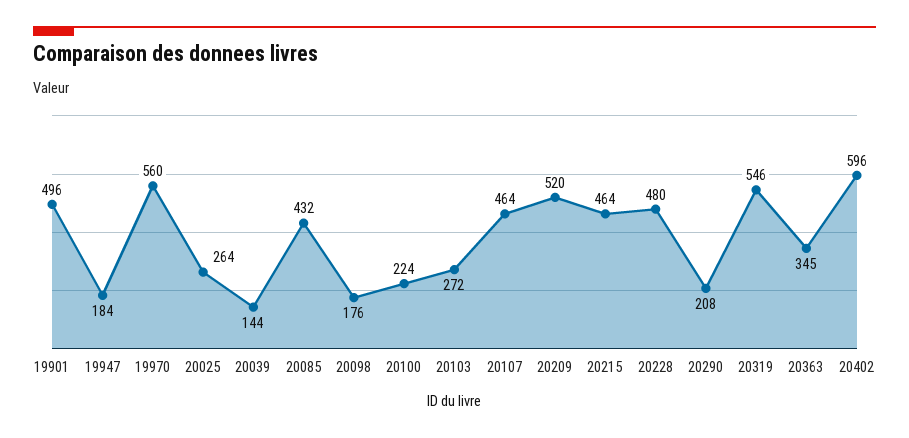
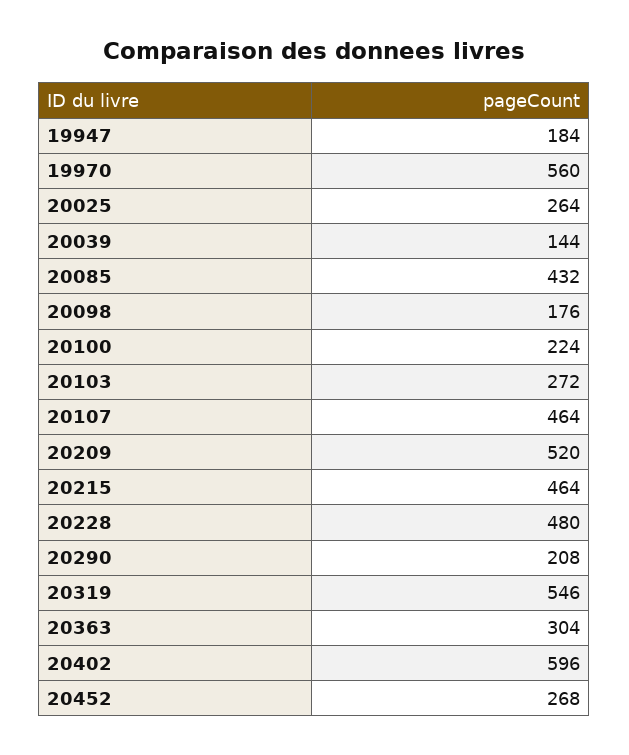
19901: 496 -> none
20363: 345 -> 304
20452: none -> 268

